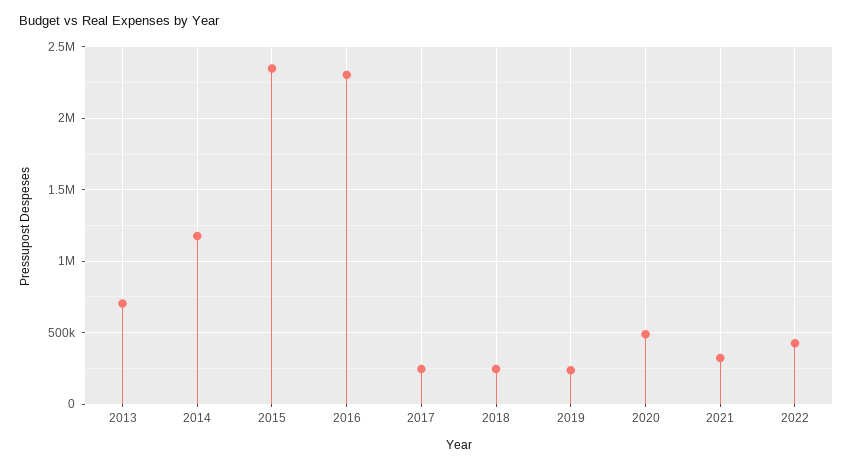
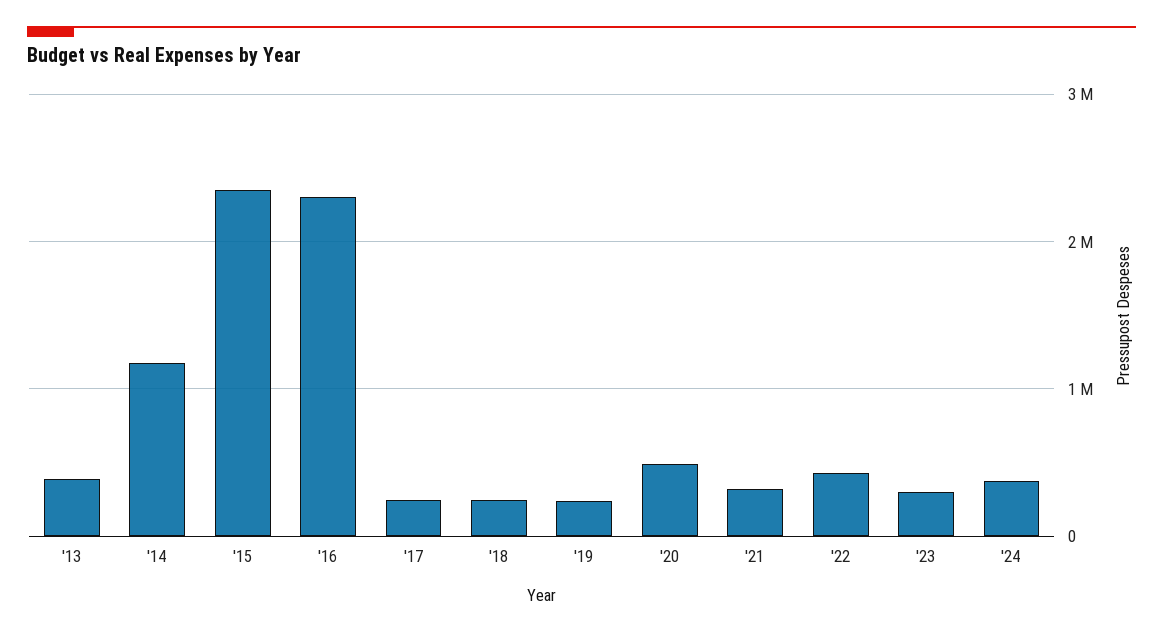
2013: 700000 -> 400000
'23: none -> 300000
'24: none -> 400000

